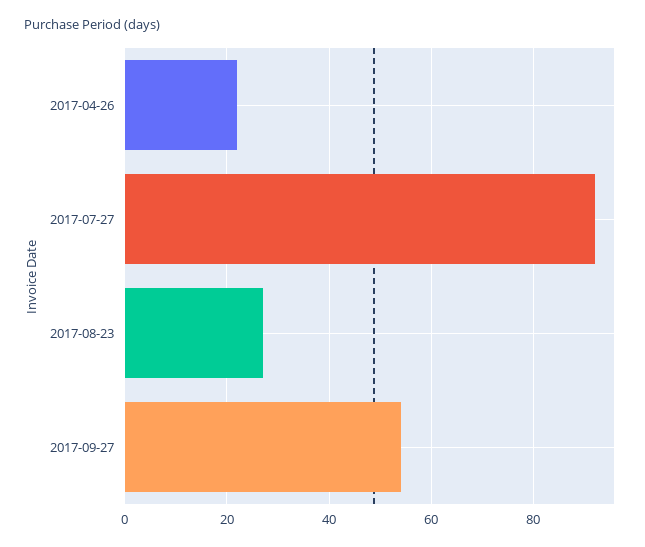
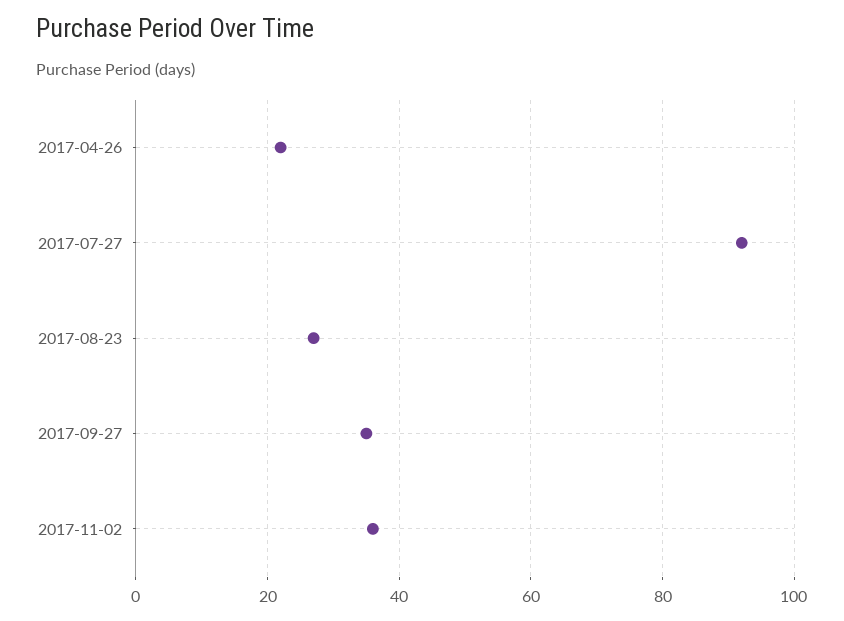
2017-09-27: 55 -> 35
2017-11-02: none -> 35

